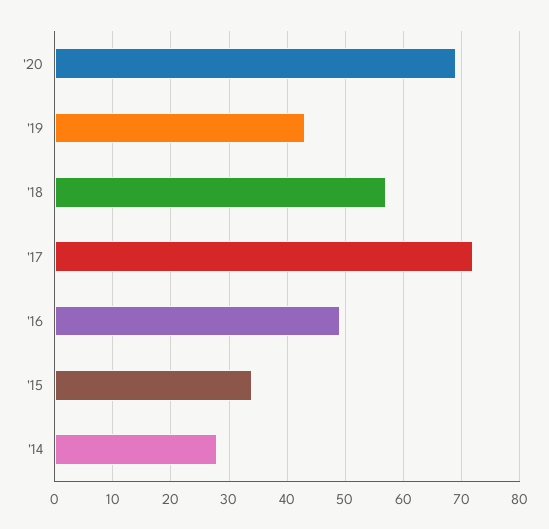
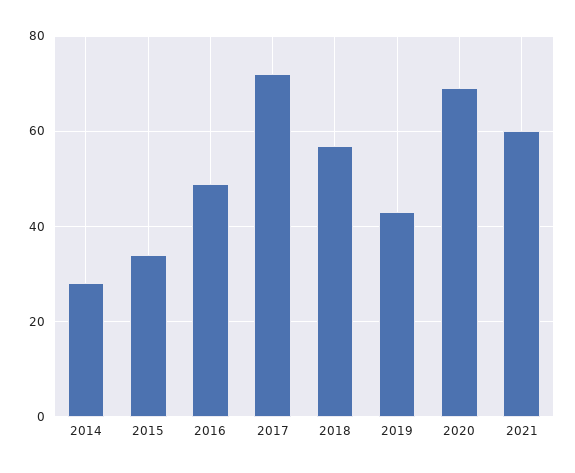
2021: none -> 60

